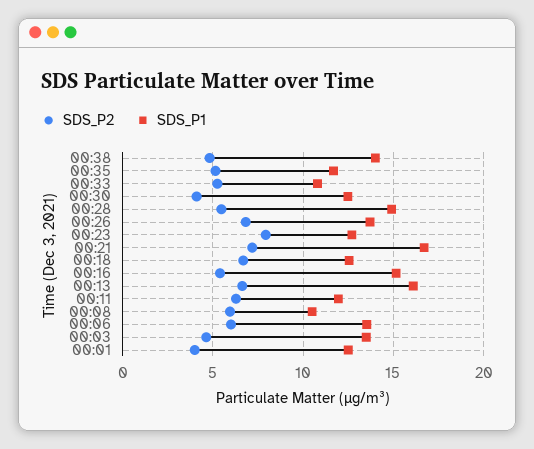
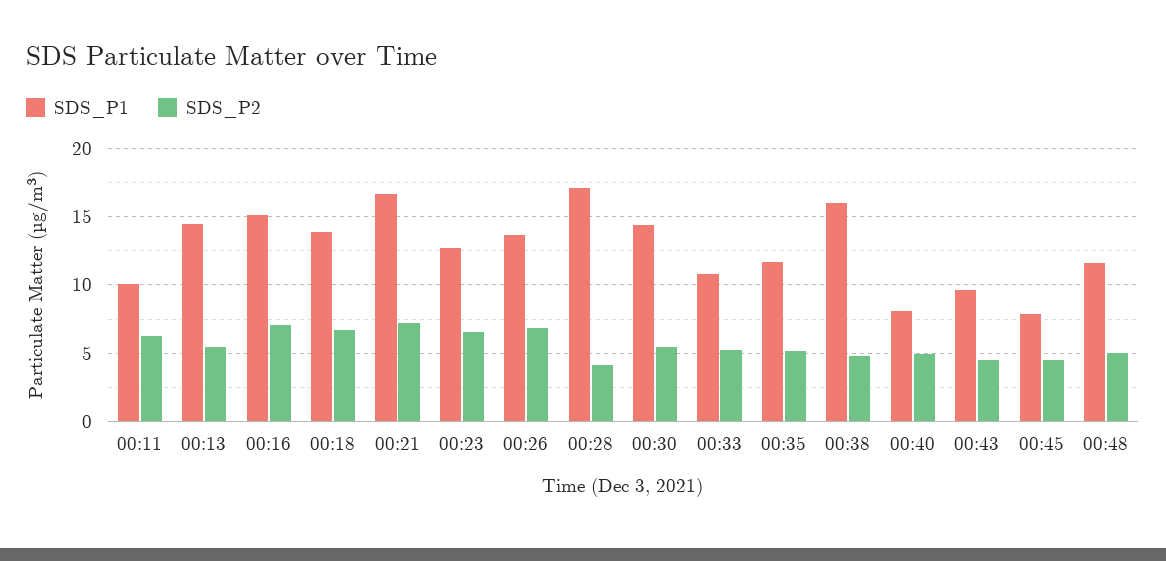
SDS_P1, 00:38: 14 -> 16
SDS_P2, 00:30: 4 -> 5.5
SDS_P1, 00:30: 12.5 -> 14.5
SDS_P2, 00:28: 5.5 -> 4
SDS_P1, 00:28: 15 -> 17
SDS_P2, 00:23: 8 -> 6.5
SDS_P1, 00:18: 12.5 -> 14
SDS_P2, 00:16: 5.5 -> 7
SDS_P2, 00:13: 6.5 -> 5.5
SDS_P1, 00:13: 16 -> 14.5
SDS_P1, 00:11: 12 -> 10
SDS_P2, 00:08: 6 -> none
SDS_P1, 00:08: 10.5 -> none
SDS_P2, 00:06: 6 -> none
SDS_P1, 00:06: 13.5 -> none
SDS_P2, 00:03: 4.5 -> none
SDS_P1, 00:03: 13.5 -> none
SDS_P2, 00:01: 4 -> none
SDS_P1, 00:01: 12.5 -> none
SDS_P1, 00:40: none -> 8
SDS_P2, 00:40: none -> 5
SDS_P1, 00:43: none -> 9.5
SDS_P2, 00:43: none -> 4.5
SDS_P1, 00:45: none -> 8
SDS_P2, 00:45: none -> 4.5
SDS_P1, 00:48: none -> 11.5
SDS_P2, 00:48: none -> 5

